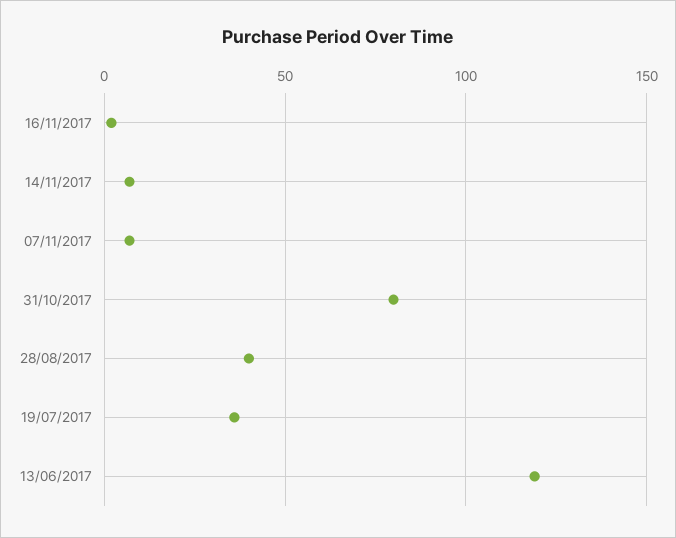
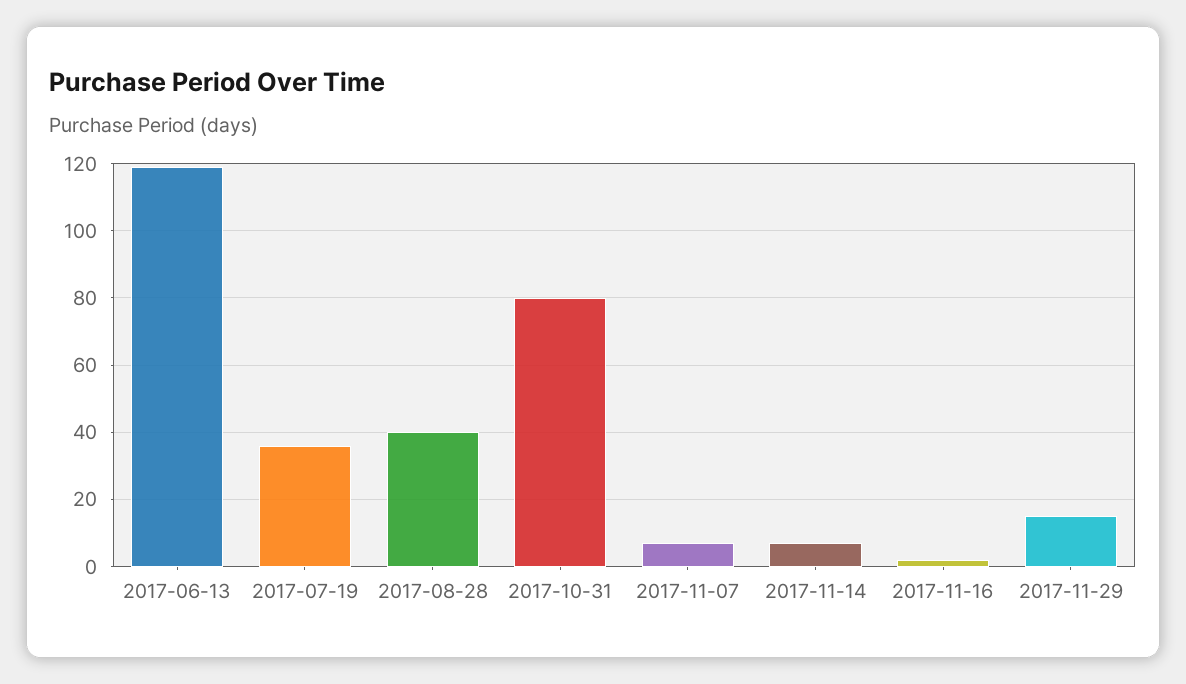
2017-11-29: none -> 15

